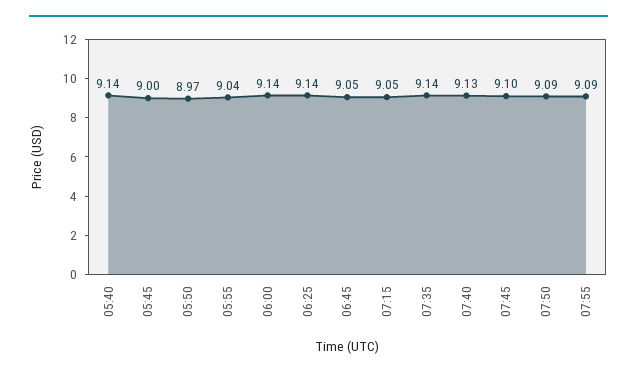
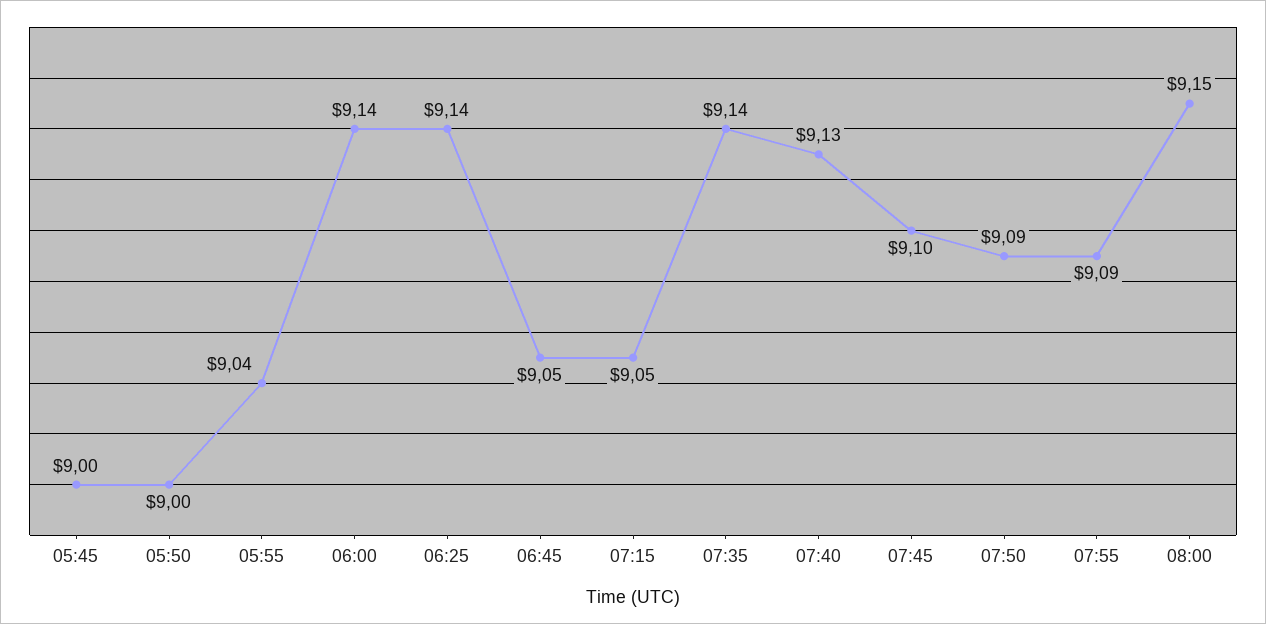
05:40: 9.14 -> none
05:50: 8.97 -> 9
08:00: none -> 9.15

